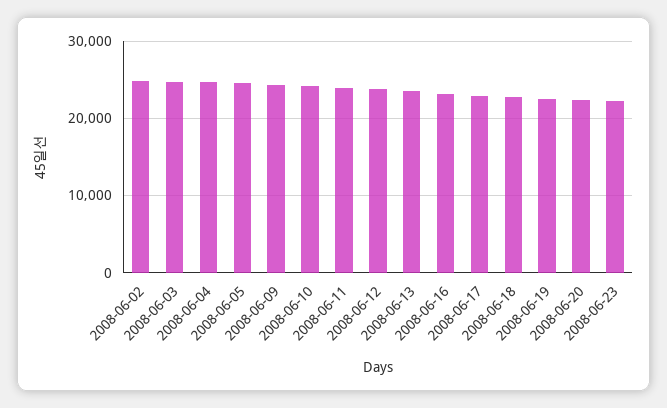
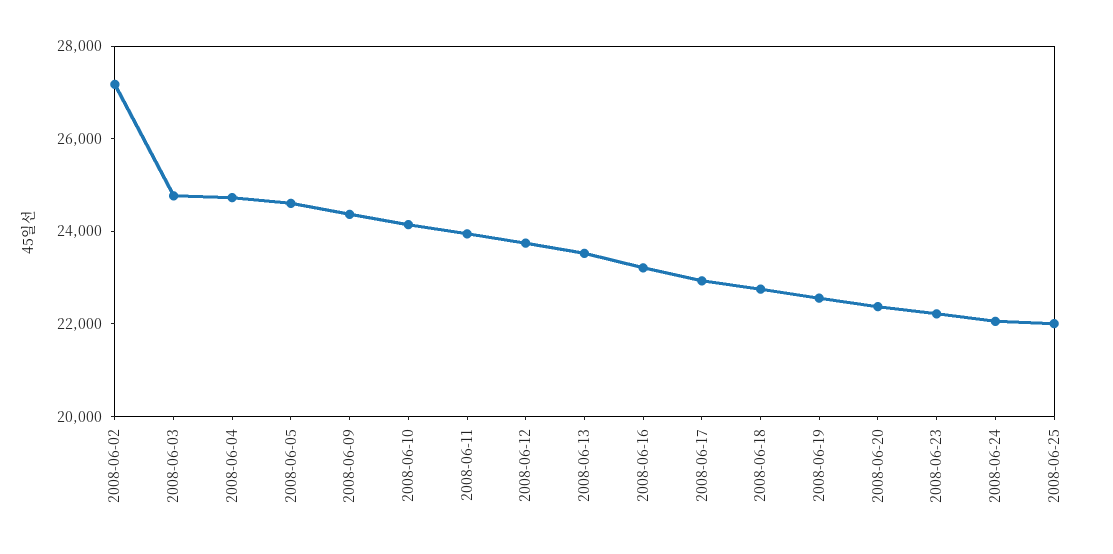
2008-06-02: 25000 -> 27000
2008-06-24: none -> 22000
2008-06-25: none -> 22000

